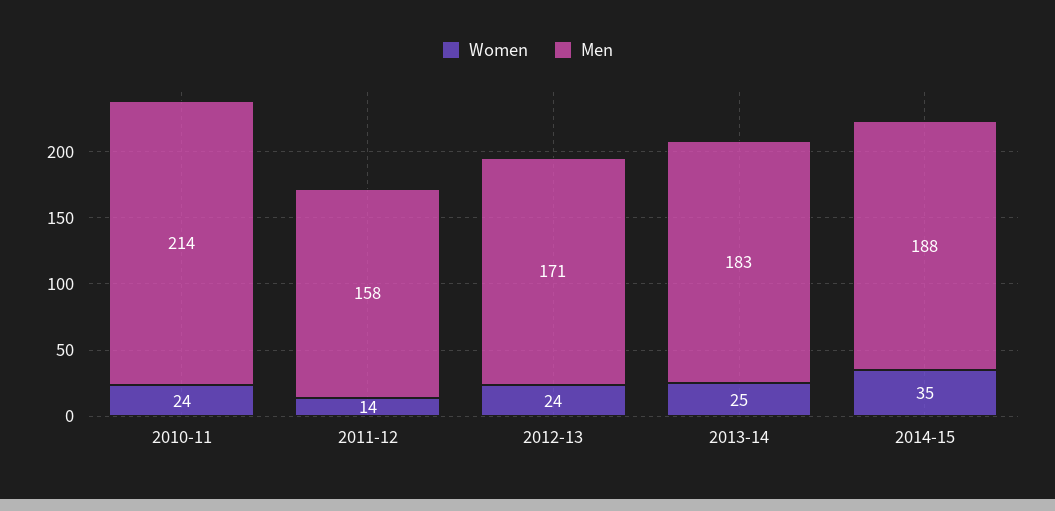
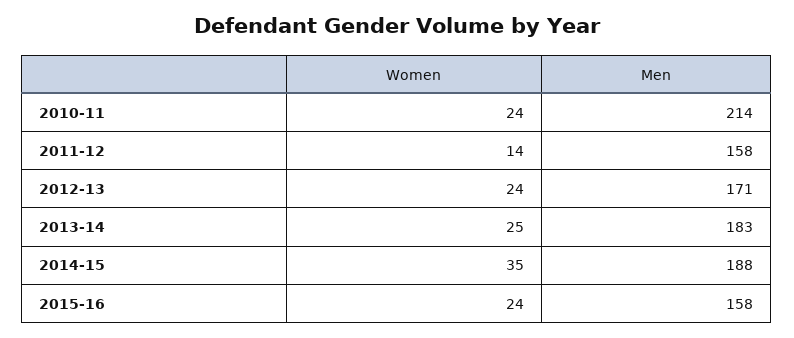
Women, 2015-16: none -> 24
Men, 2015-16: none -> 158

